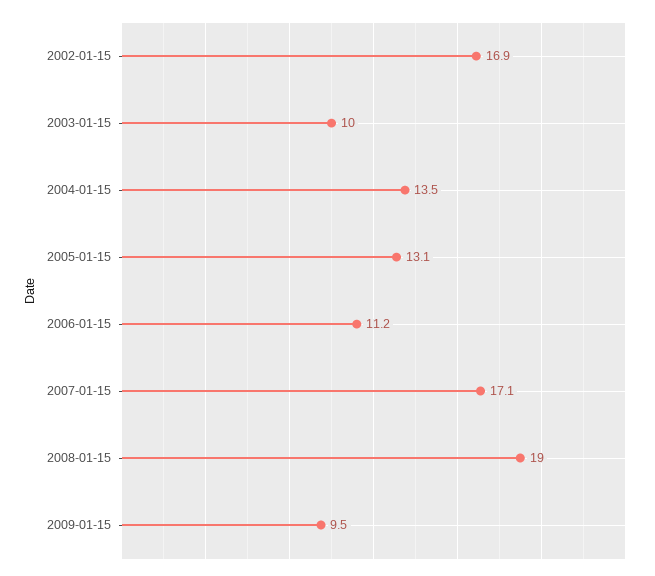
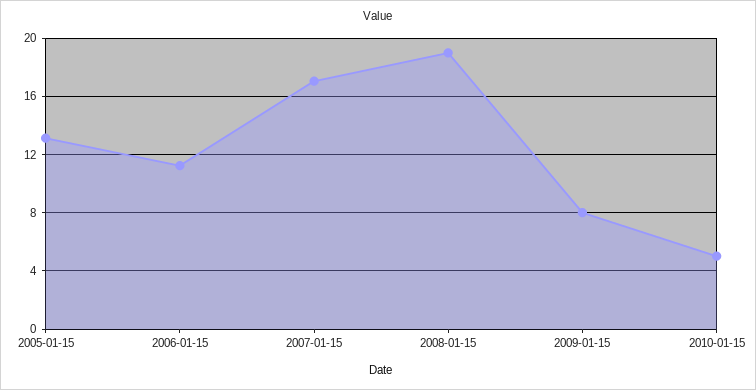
2002-01-15: 16.9 -> none
2003-01-15: 10 -> none
2004-01-15: 13.5 -> none
2009-01-15: 9.5 -> 8
2010-01-15: none -> 5

